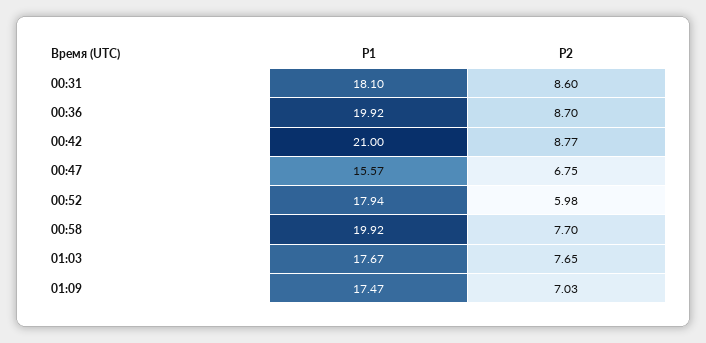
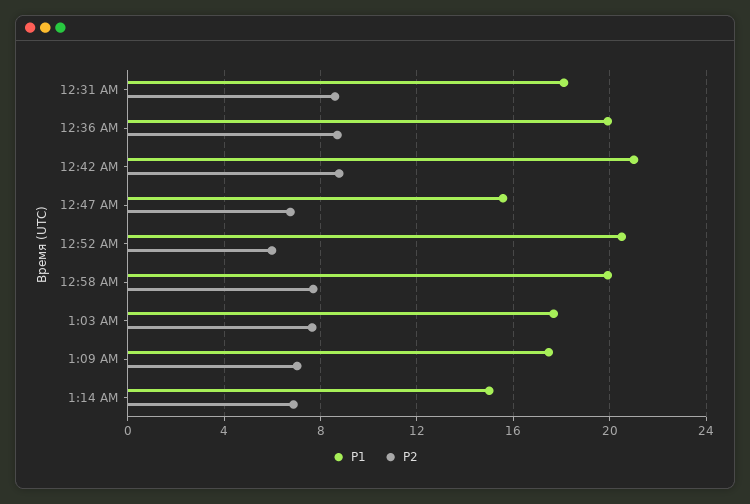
P1, 00:52: 17.94 -> 20.5
P1, 1:14 AM: none -> 15
P2, 1:14 AM: none -> 7

